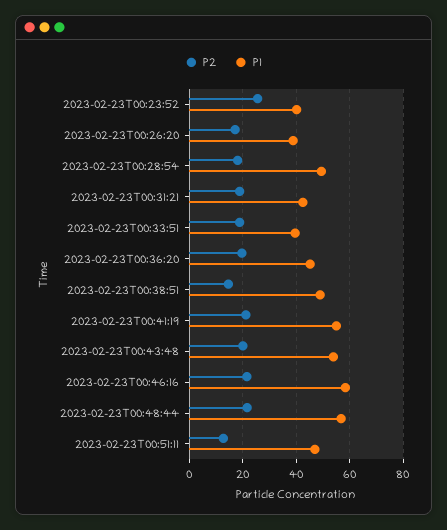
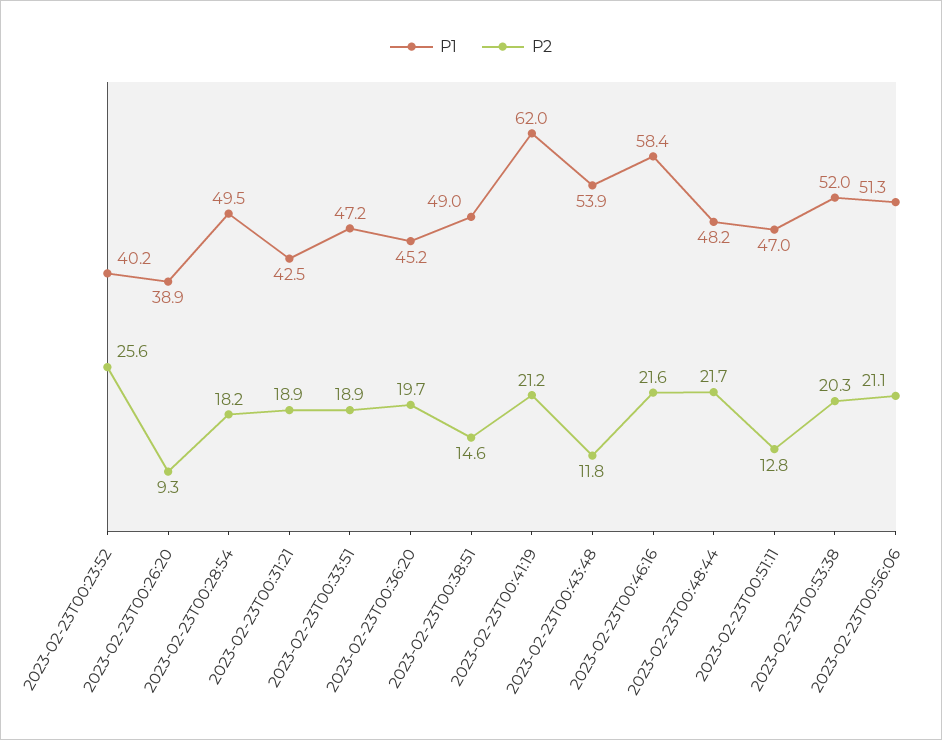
P2, 2023-02-23T00:26:20: 17.5 -> 9.3
P1, 2023-02-23T00:33:51: 40 -> 47.2
P1, 2023-02-23T00:41:19: 55 -> 62
P2, 2023-02-23T00:43:48: 20 -> 11.8
P1, 2023-02-23T00:48:44: 57.5 -> 48.2
P1, 2023-02-23T00:53:38: none -> 52
P2, 2023-02-23T00:53:38: none -> 20.3
P1, 2023-02-23T00:56:06: none -> 51.3
P2, 2023-02-23T00:56:06: none -> 21.1

